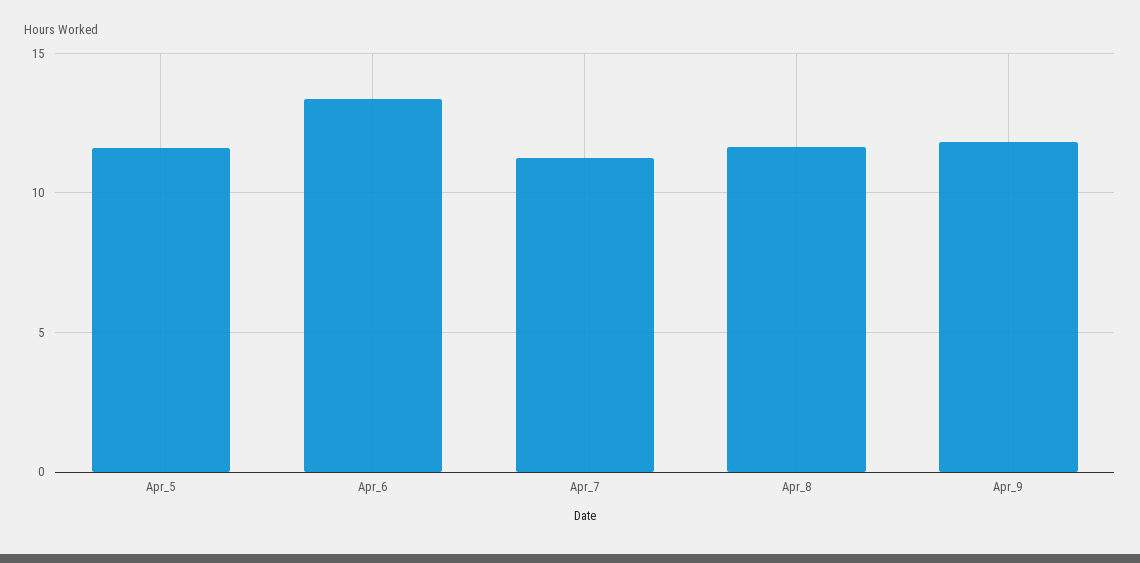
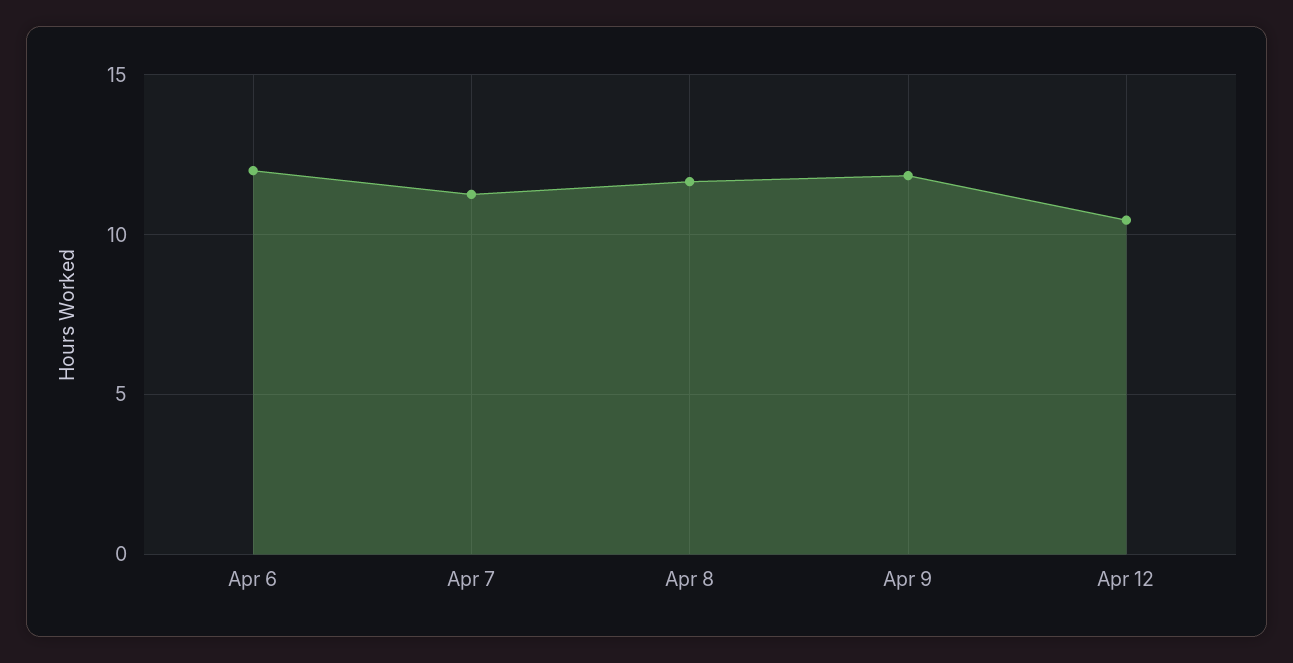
Apr_5: 11.5 -> none
Apr_6: 13.5 -> 12
Apr 12: none -> 10.5

